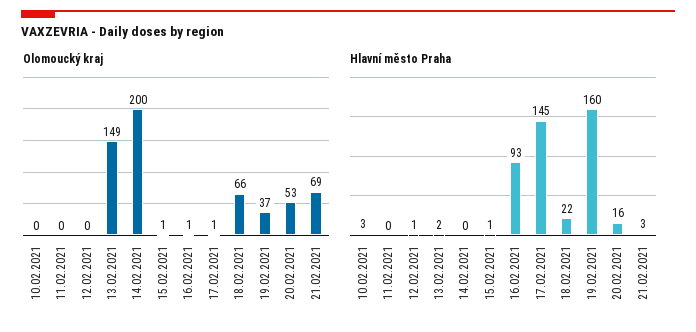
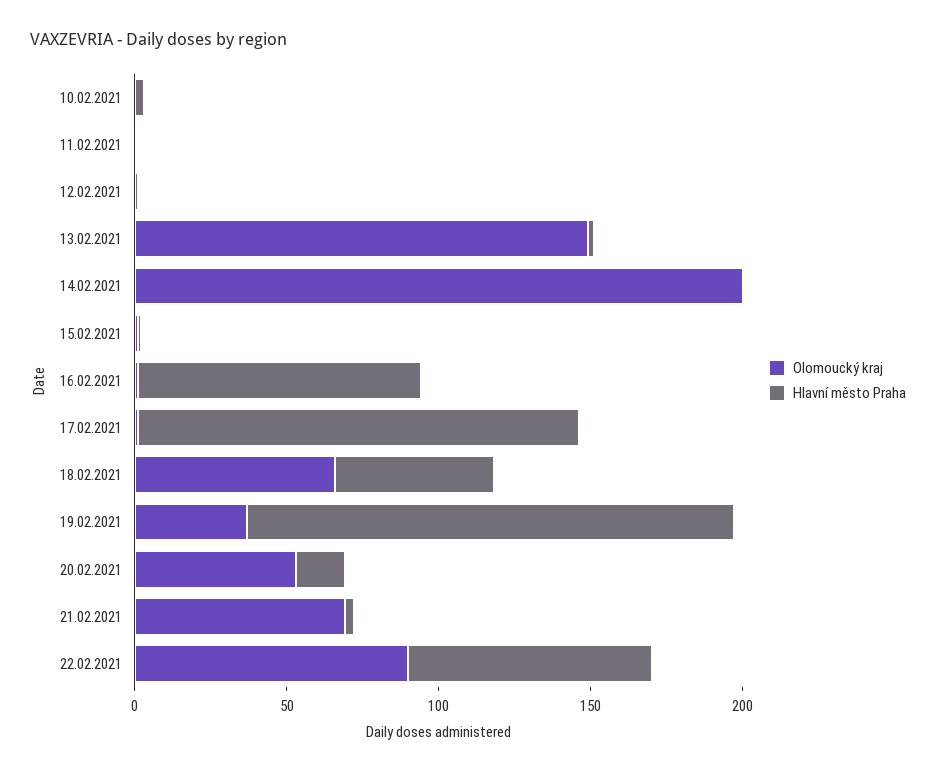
Hlavní město Praha, 18.02.2021: 22 -> 50
Olomoucký kraj, 22.02.2021: none -> 90
Hlavní město Praha, 22.02.2021: none -> 80

